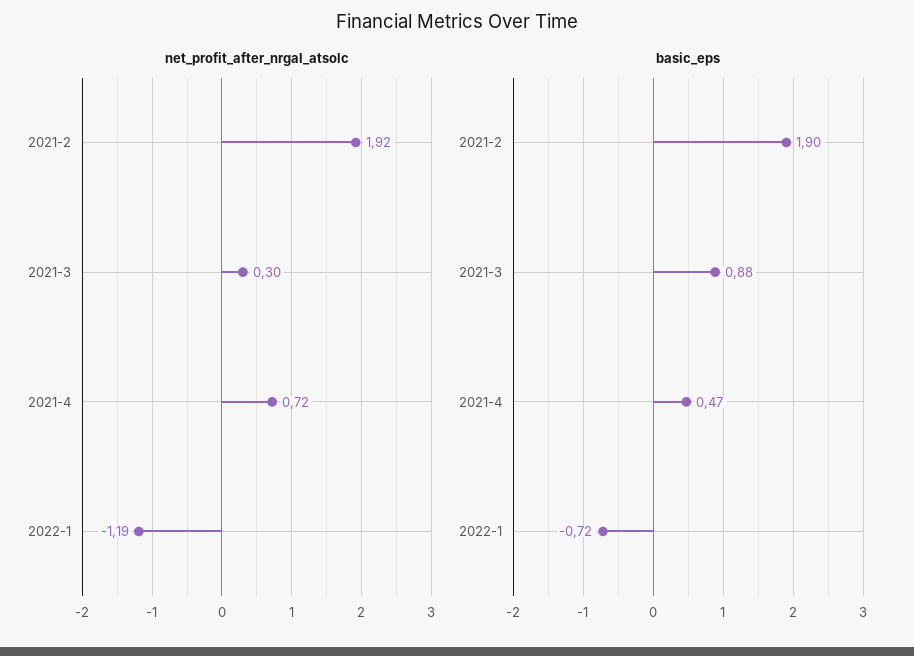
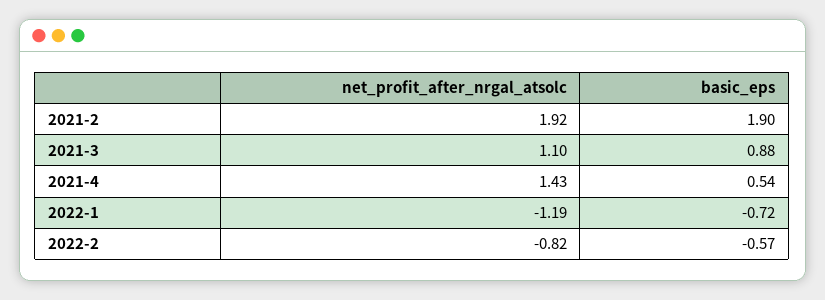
net_profit_after_nrgal_atsolc, 2021-3: 0.3 -> 1.1
net_profit_after_nrgal_atsolc, 2021-4: 0.72 -> 1.43
basic_eps, 2021-4: 0.47 -> 0.54
net_profit_after_nrgal_atsolc, 2022-2: none -> -0.82
basic_eps, 2022-2: none -> -0.57

